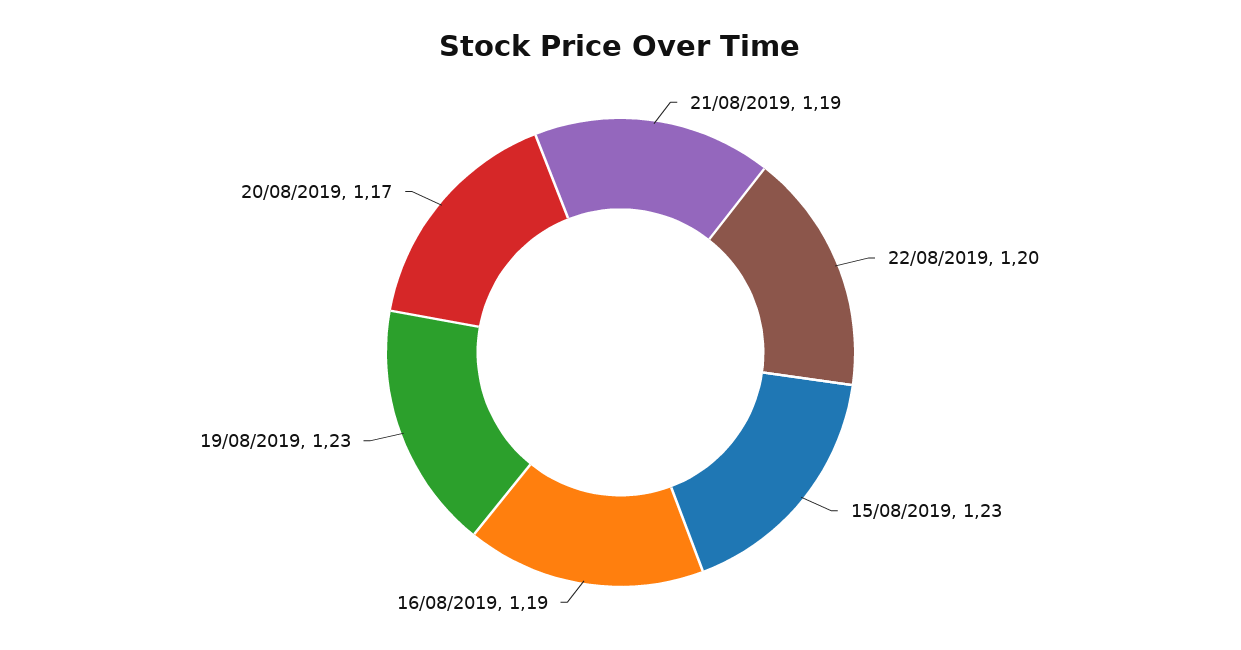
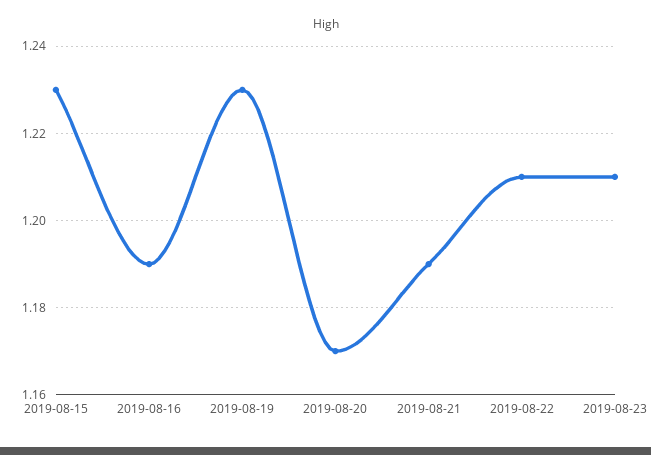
22/08/2019: 1.2 -> 1.21
2019-08-23: none -> 1.21

